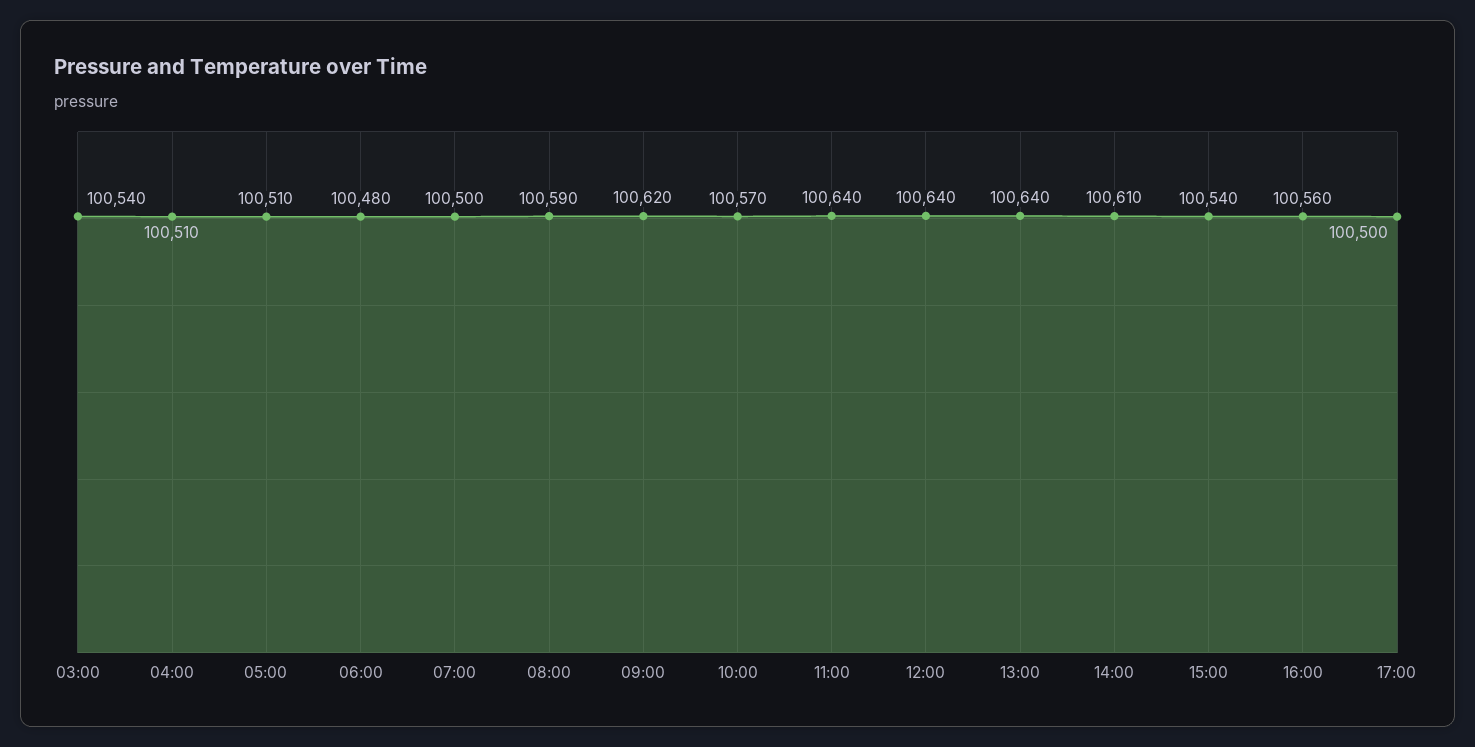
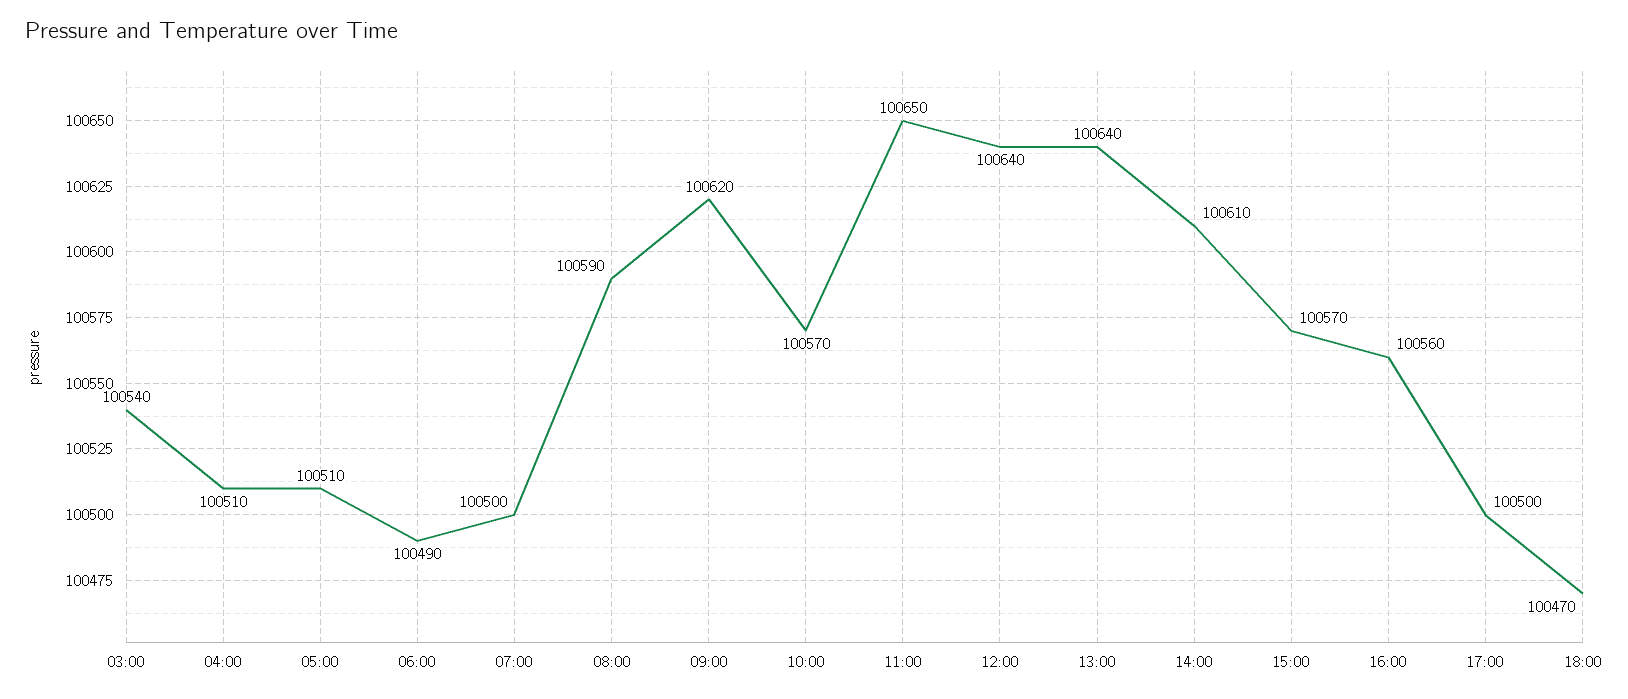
06:00: 100480 -> 100490
11:00: 100640 -> 100650
15:00: 100540 -> 100570
18:00: none -> 100470

